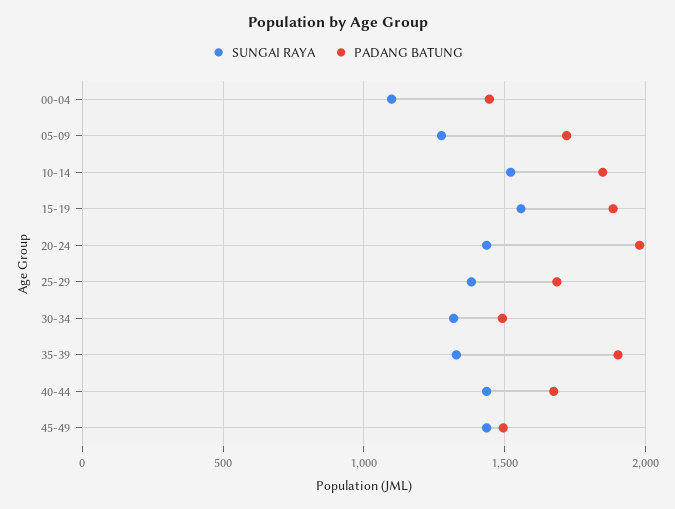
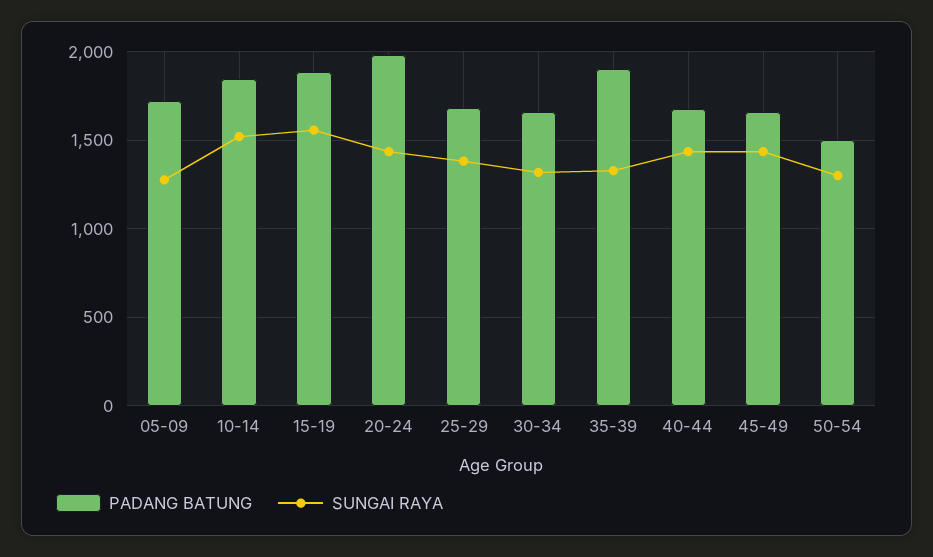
SUNGAI RAYA, 00-04: 1100 -> none
PADANG BATUNG, 00-04: 1450 -> none
PADANG BATUNG, 30-34: 1500 -> 1650
PADANG BATUNG, 45-49: 1500 -> 1650
PADANG BATUNG, 50-54: none -> 1500
SUNGAI RAYA, 50-54: none -> 1300

